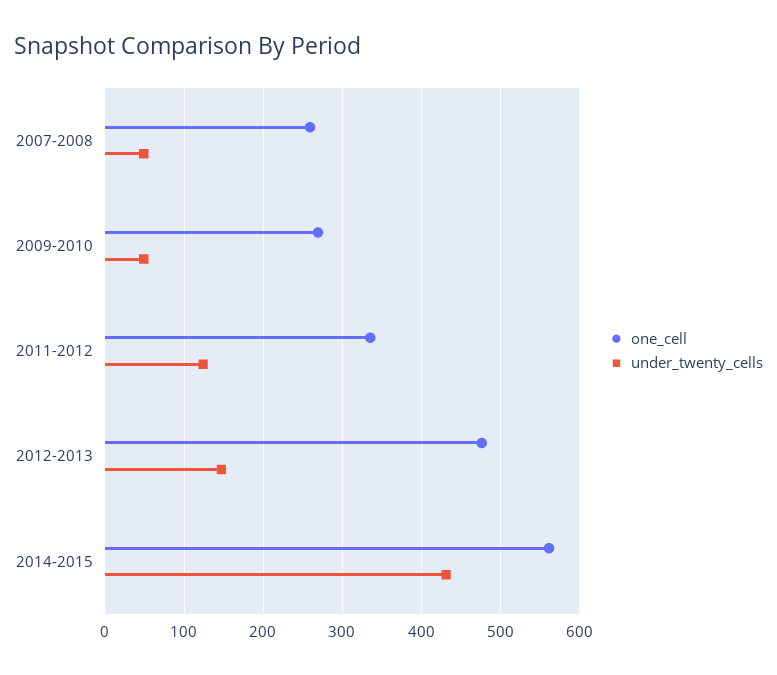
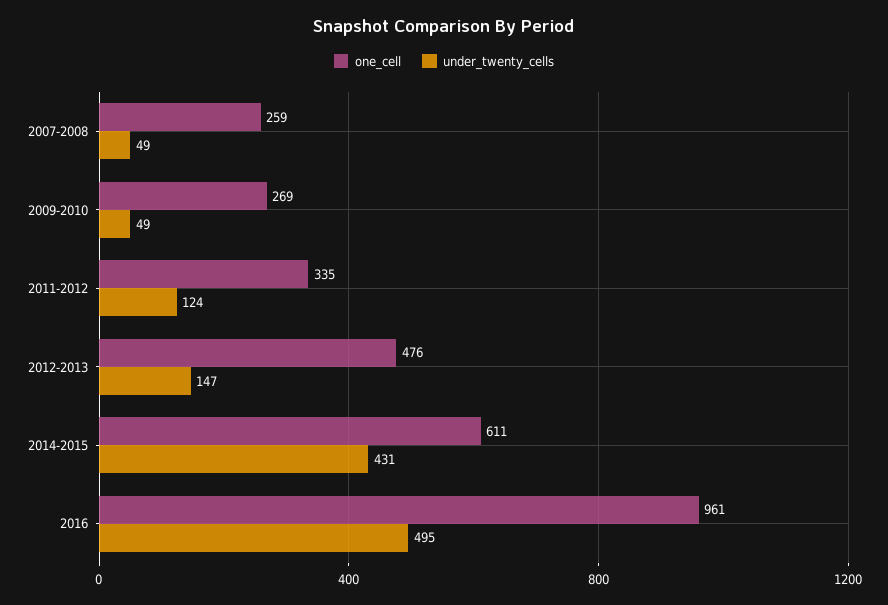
one_cell, 2014-2015: 560 -> 611
one_cell, 2016: none -> 961
under_twenty_cells, 2016: none -> 495

